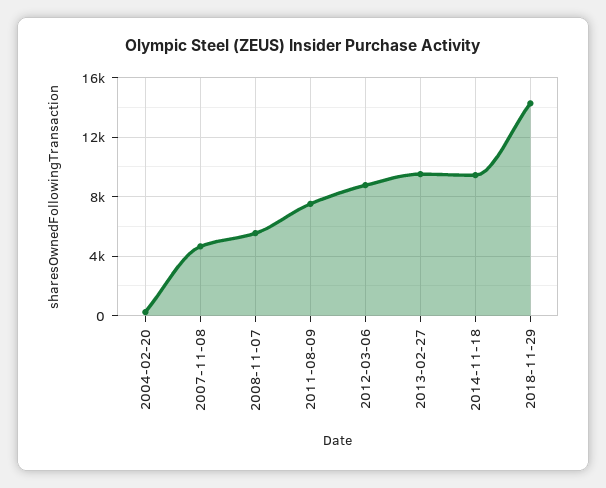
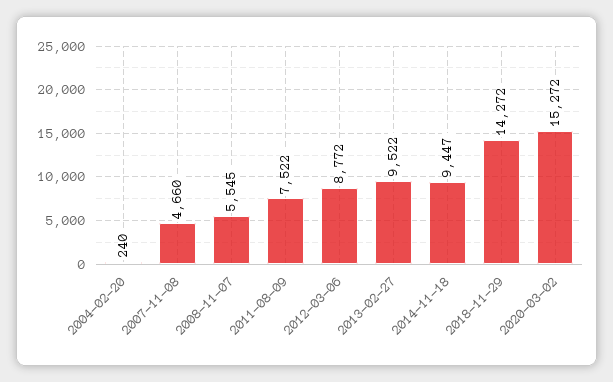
2020-03-02: none -> 15272

